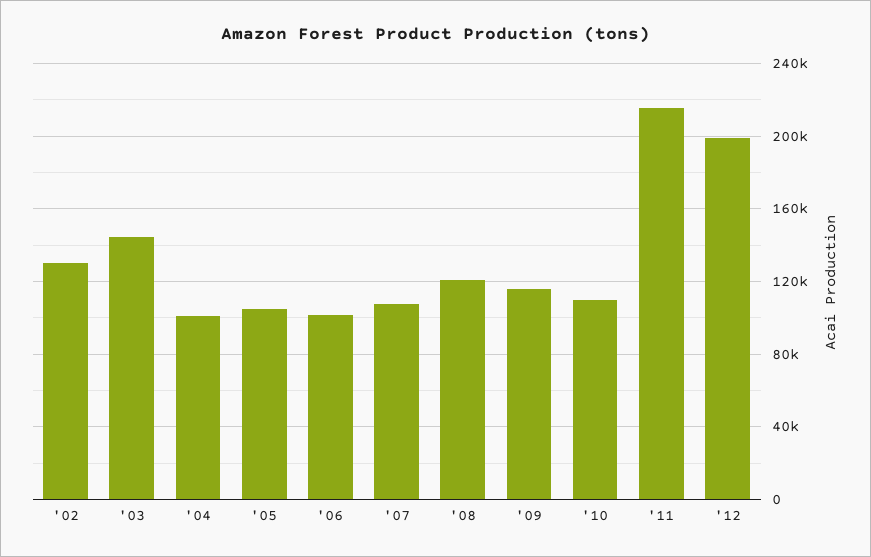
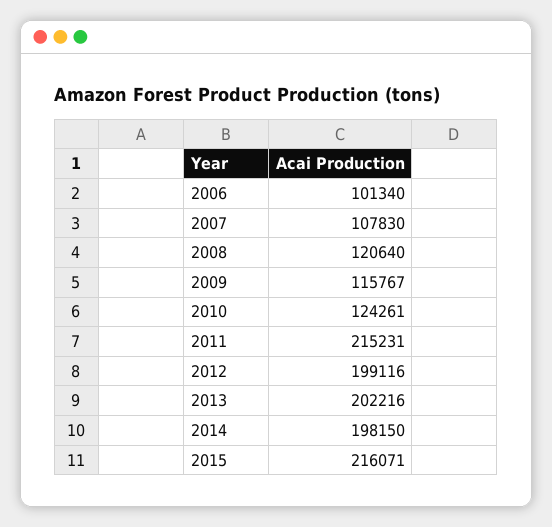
'02: 130000 -> none
'03: 145000 -> none
'04: 100000 -> none
'05: 105000 -> none
'10: 110000 -> 124261
2013: none -> 202216
2014: none -> 198150
2015: none -> 216071

